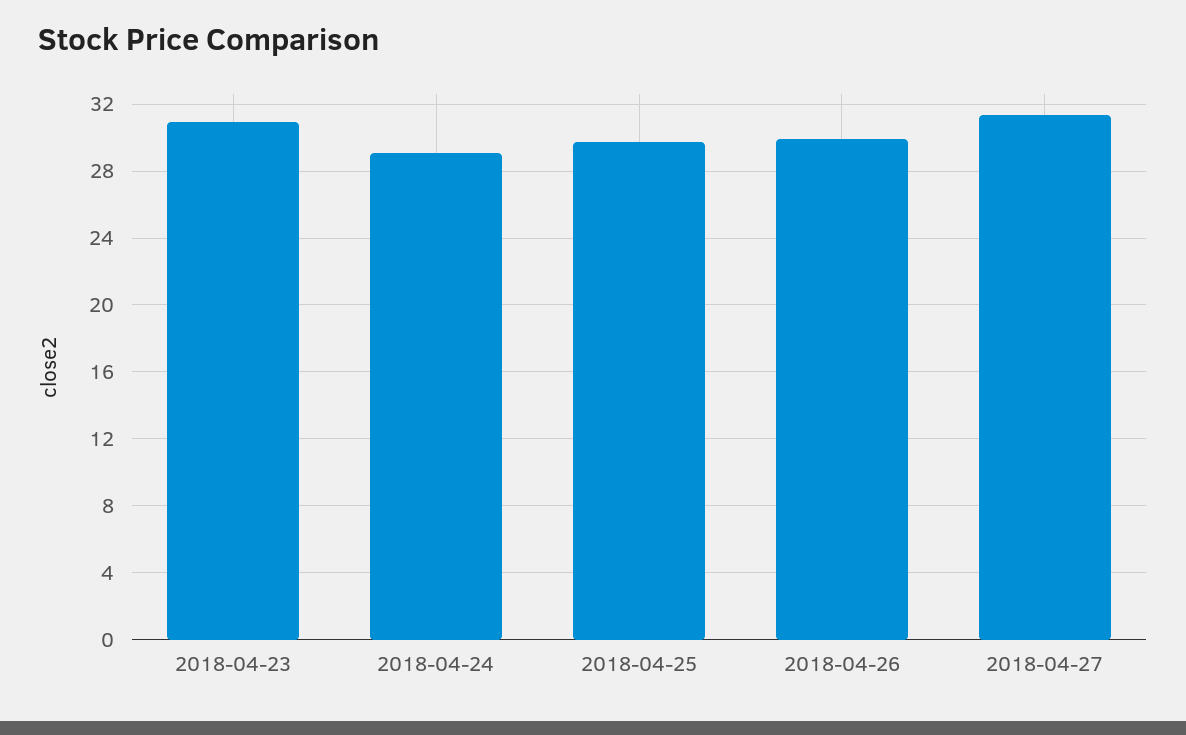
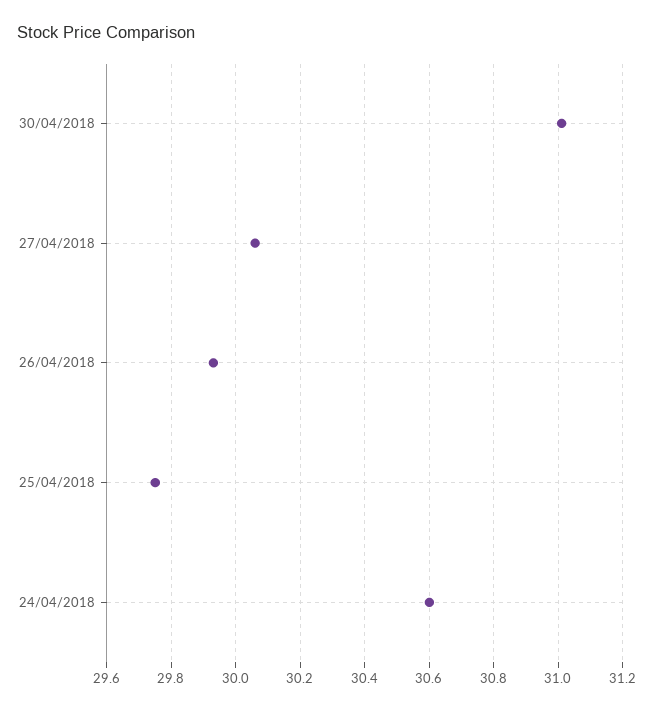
2018-04-23: 31 -> none
2018-04-24: 29 -> 30.6
2018-04-27: 31.5 -> 30.05
30/04/2018: none -> 31

